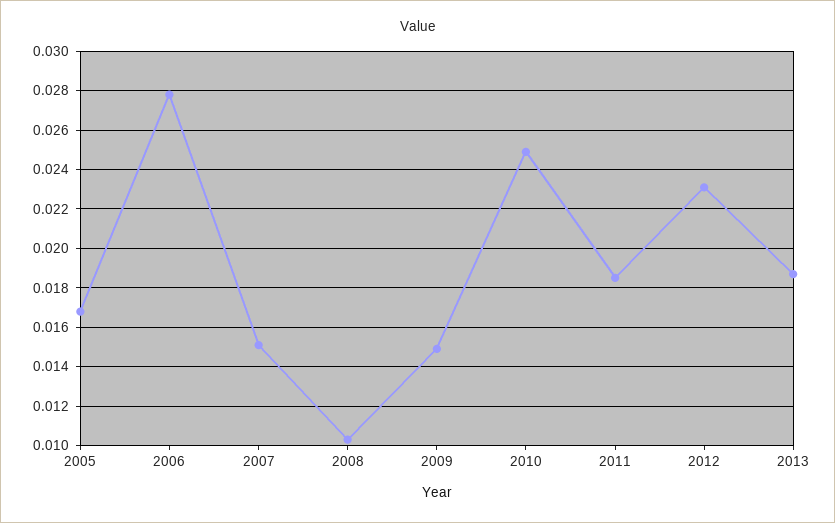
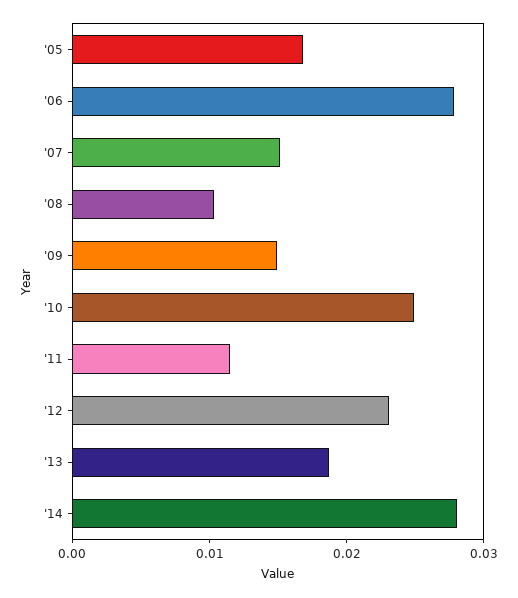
2011: 0.0185 -> 0.012
'14: none -> 0.028

